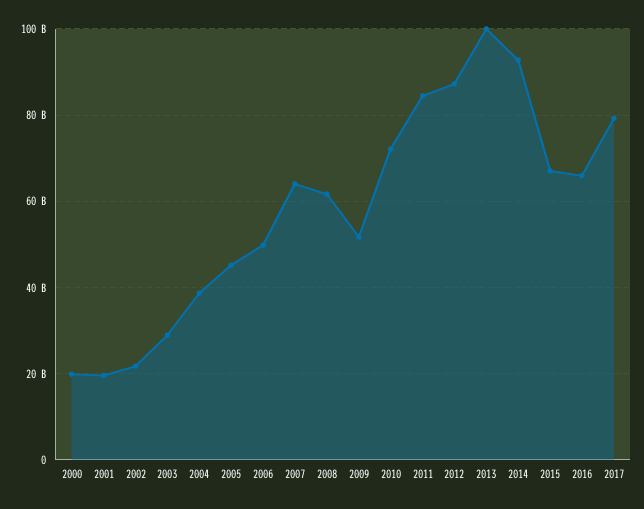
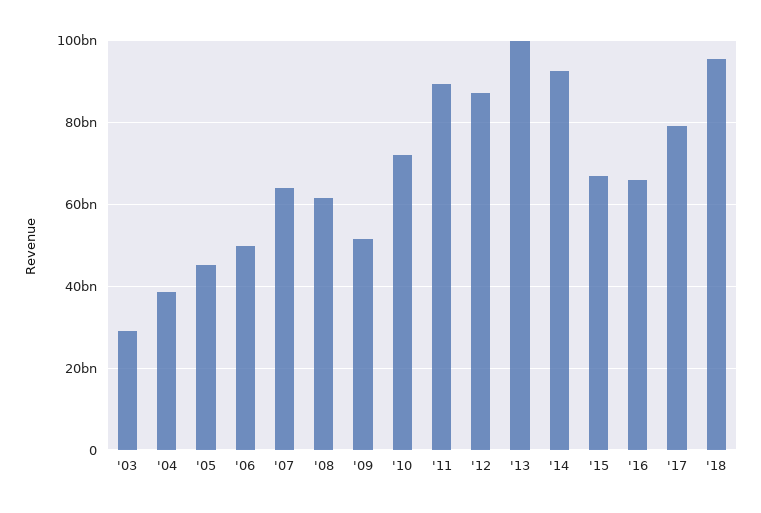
2000: 20000000000 -> none
2001: 20000000000 -> none
2002: 22000000000 -> none
2011: 84000000000 -> 90000000000
'18: none -> 96000000000

